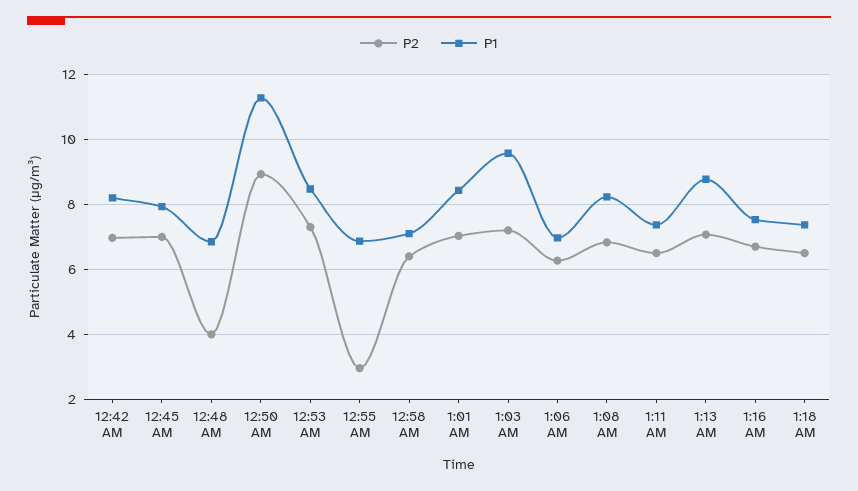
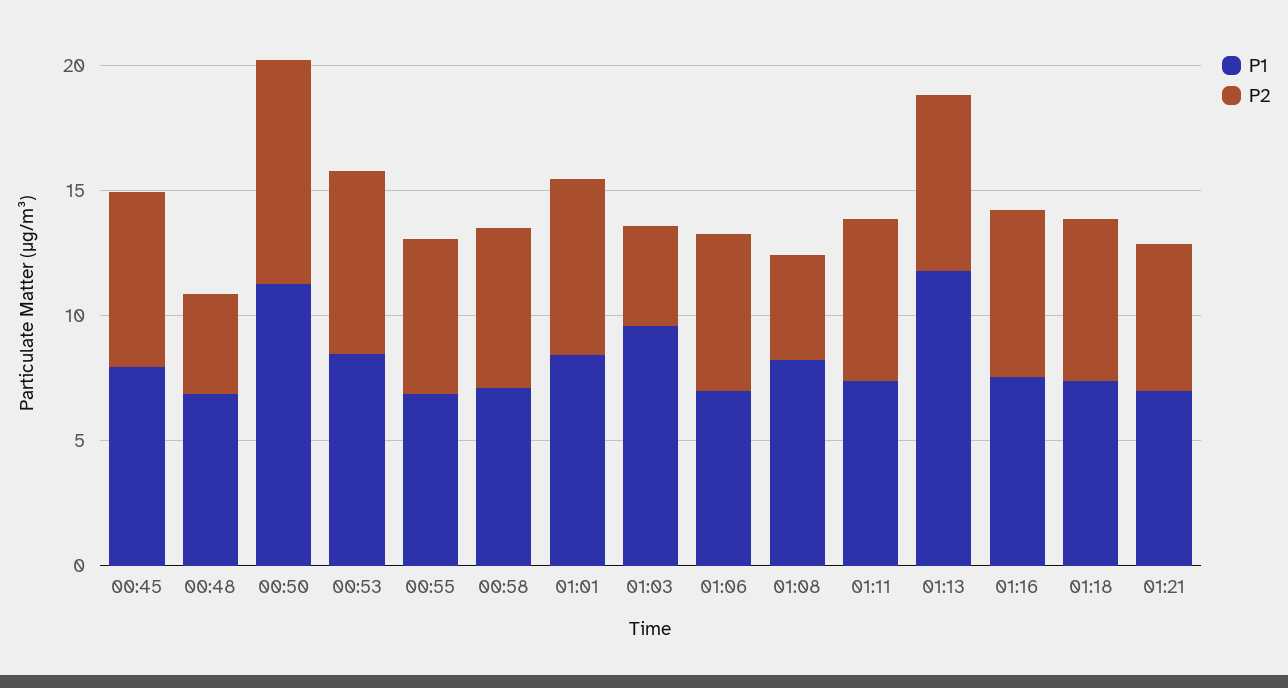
P2, 12:42 AM: 7 -> none
P1, 12:42 AM: 8.2 -> none
P2, 12:55 AM: 3 -> 6
P2, 1:03 AM: 7.2 -> 4
P2, 1:08 AM: 6.8 -> 4
P1, 1:13 AM: 8.8 -> 12
P1, 01:21: none -> 7
P2, 01:21: none -> 6

